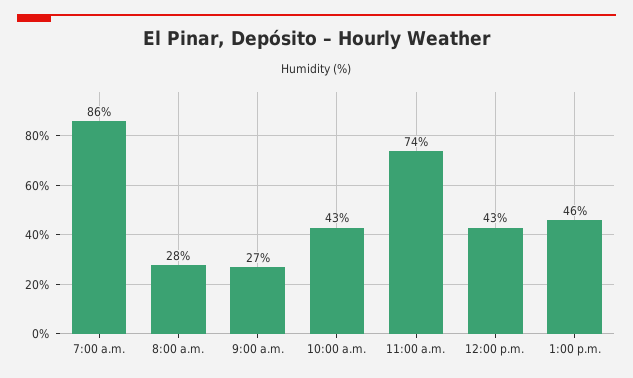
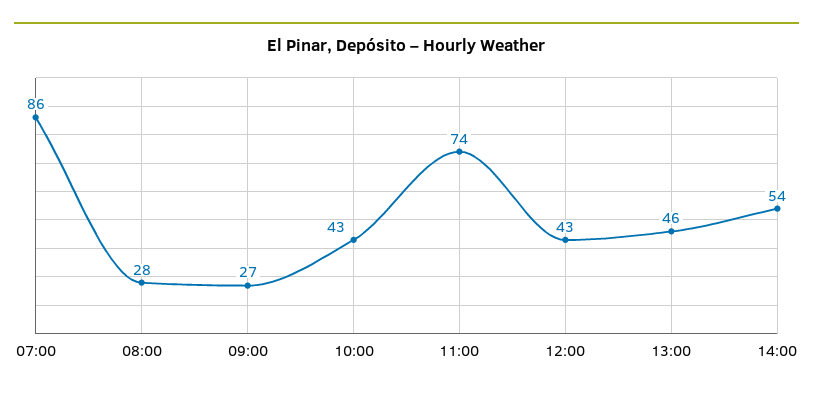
14:00: none -> 54

